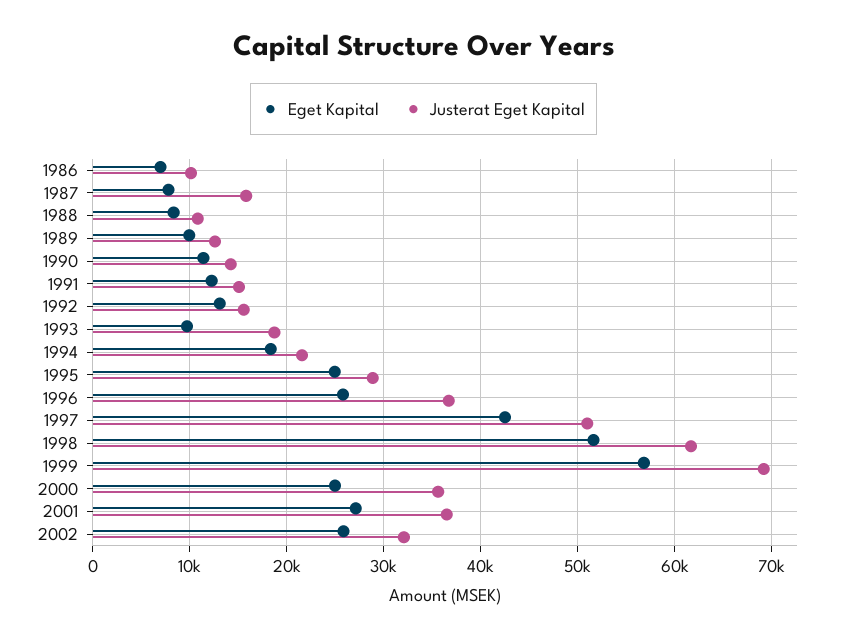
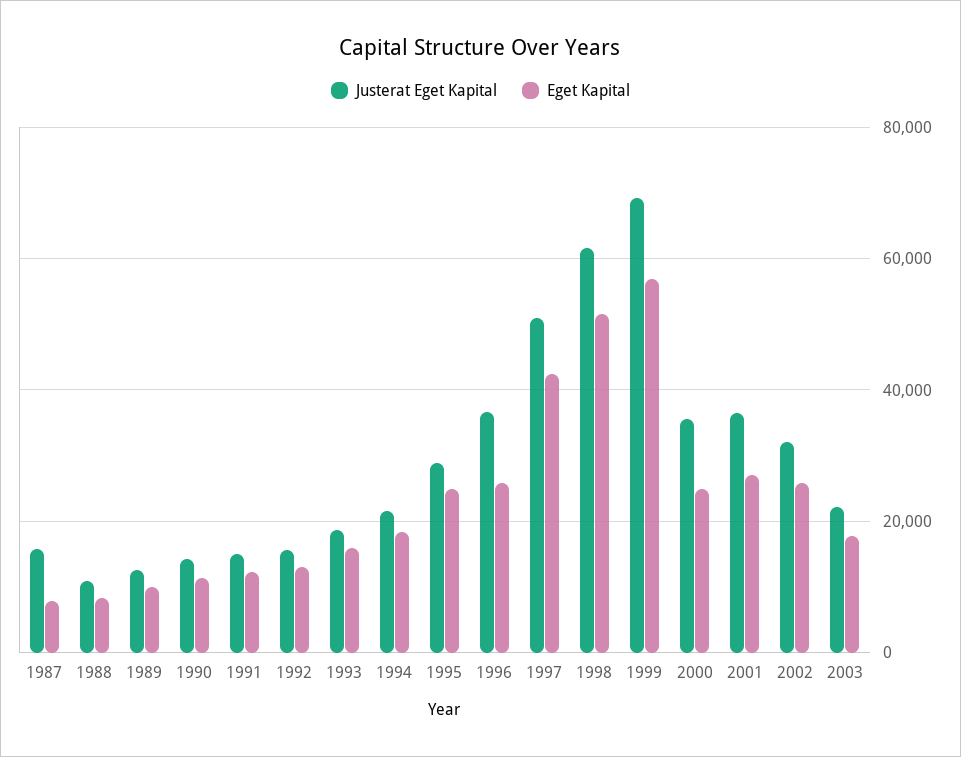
Eget Kapital, 1986: 7000 -> none
Justerat Eget Kapital, 1986: 10000 -> none
Eget Kapital, 1993: 10000 -> 16000
Justerat Eget Kapital, 2003: none -> 22000
Eget Kapital, 2003: none -> 18000

